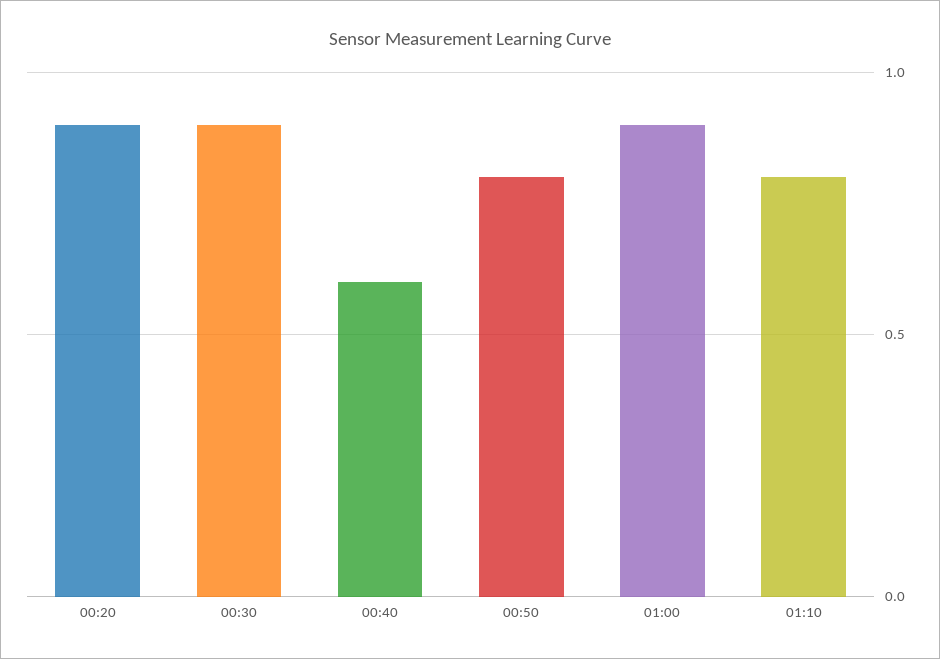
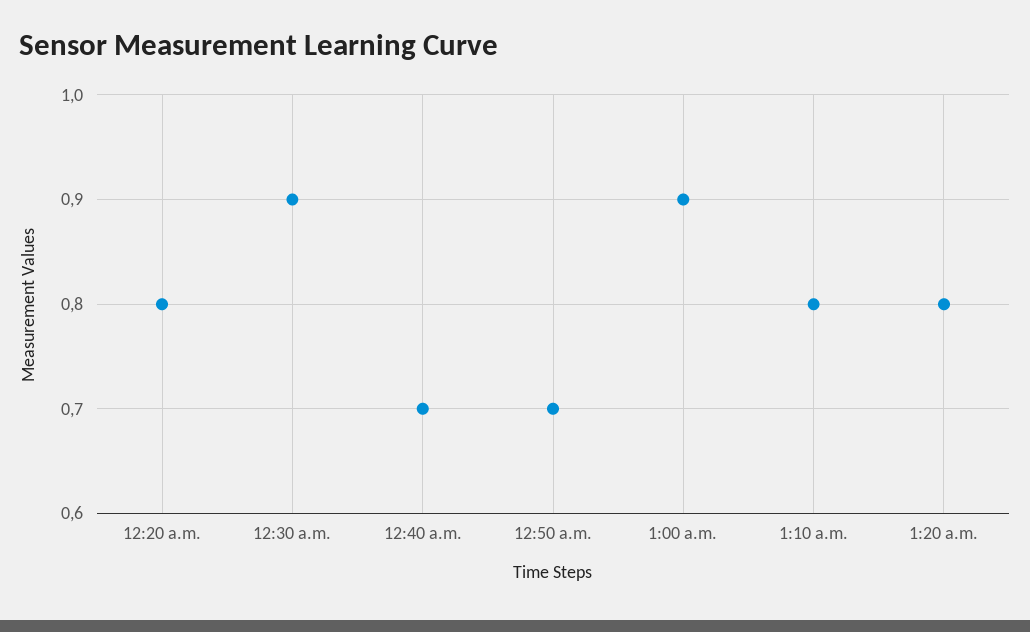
00:20: 0.9 -> 0.8
00:40: 0.6 -> 0.7
00:50: 0.8 -> 0.7
1:20 a.m.: none -> 0.8

